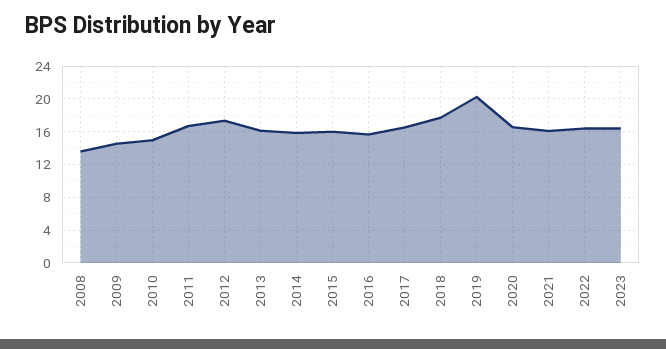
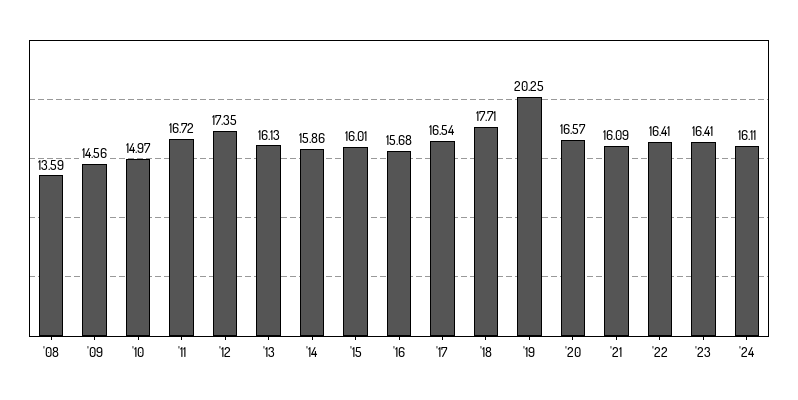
'24: none -> 16.11

